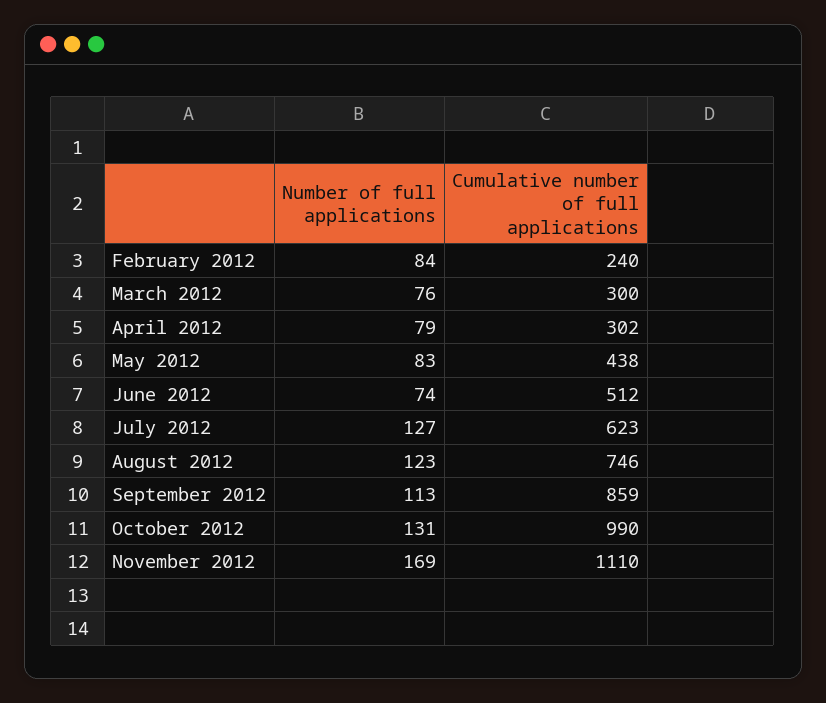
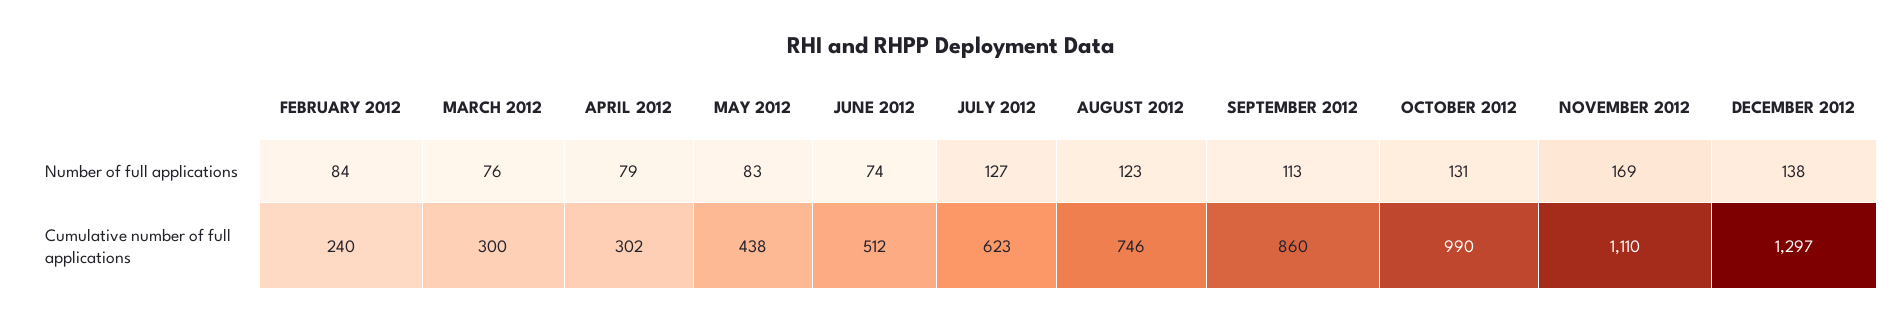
Cumulative number of full applications, September 2012: 859 -> 860
Number of full applications, DECEMBER 2012: none -> 138
Cumulative number of full applications, DECEMBER 2012: none -> 1297

